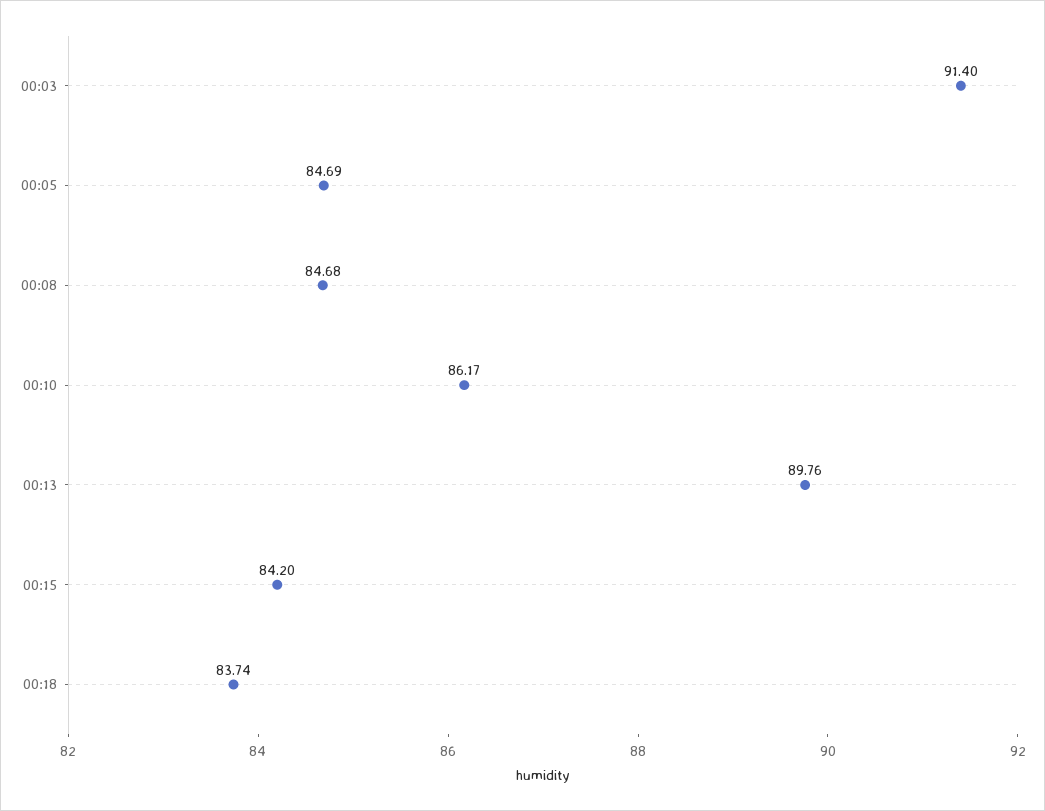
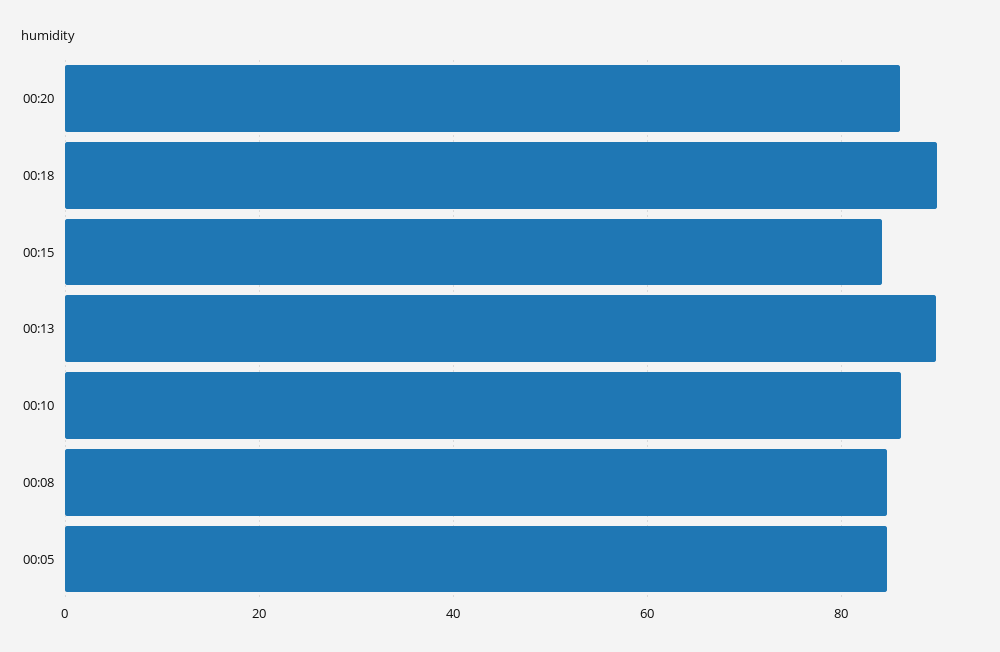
00:03: 91.4 -> none
00:18: 83.74 -> 90
00:20: none -> 86

